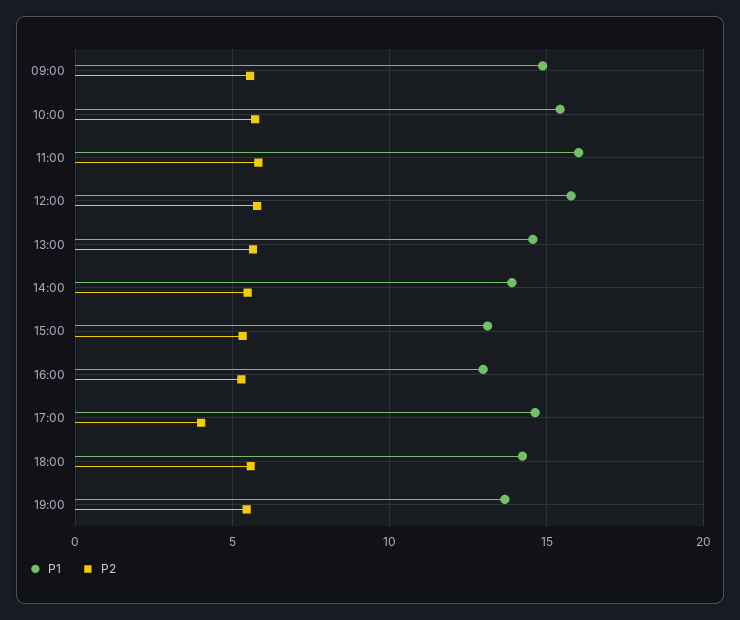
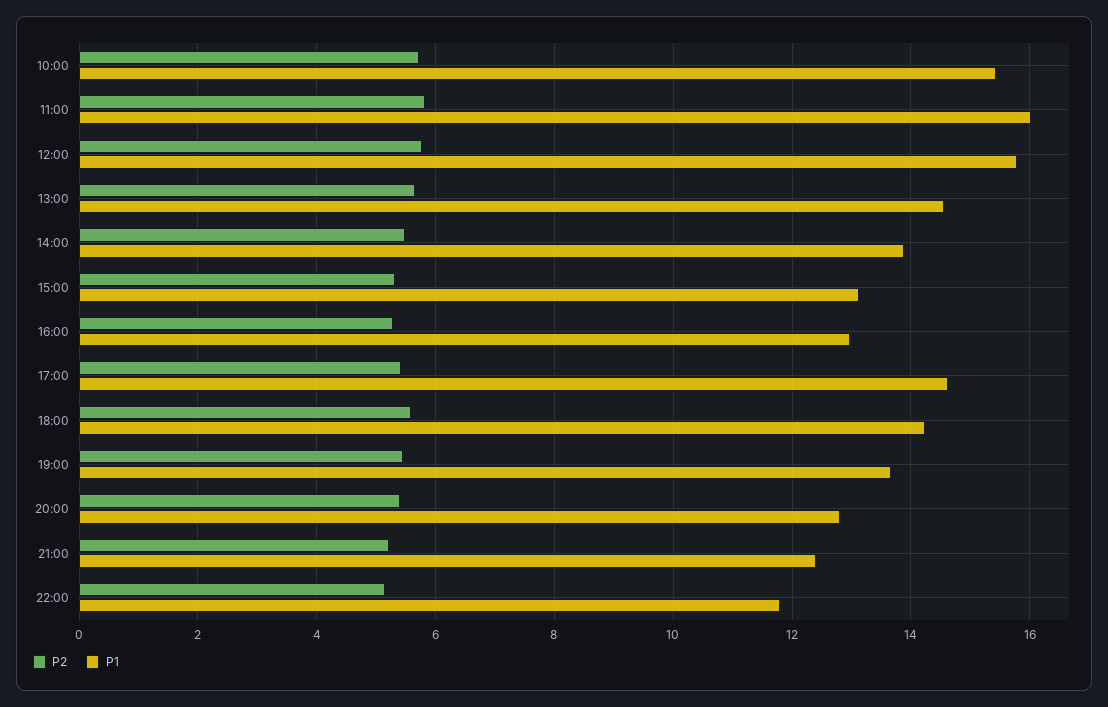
P1, 09:00: 15 -> none
P2, 09:00: 5.5 -> none
P2, 17:00: 4 -> 5.4
P2, 20:00: none -> 5.4
P1, 20:00: none -> 12.8
P2, 21:00: none -> 5.2
P1, 21:00: none -> 12.4
P2, 22:00: none -> 5.2
P1, 22:00: none -> 11.8

